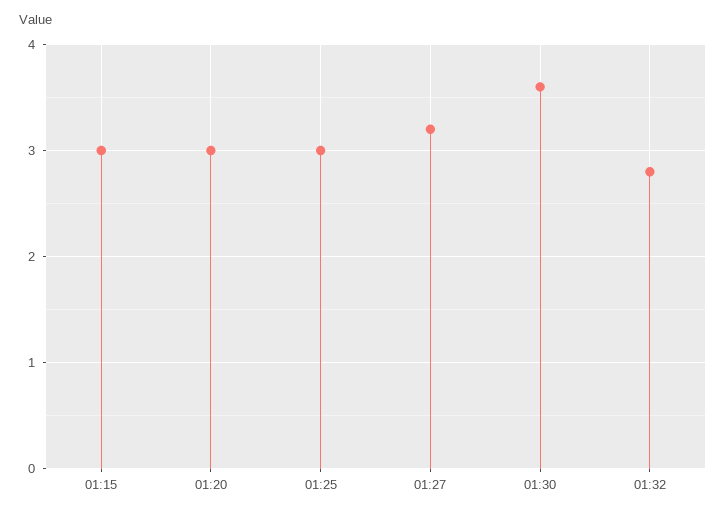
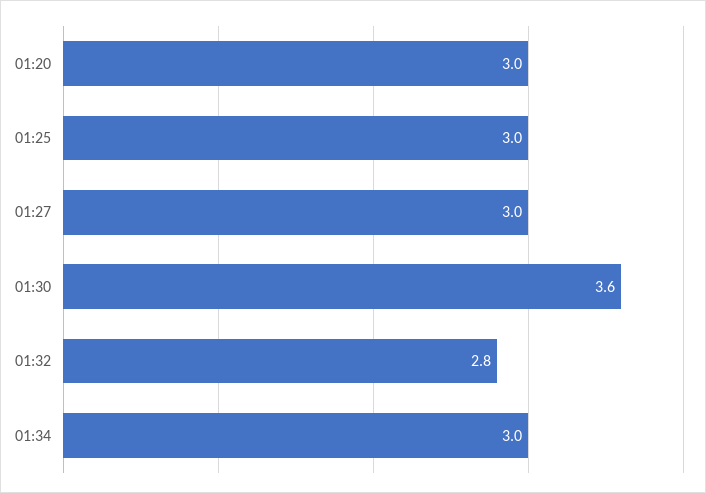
01:15: 3 -> none
01:27: 3.2 -> 3
01:34: none -> 3

